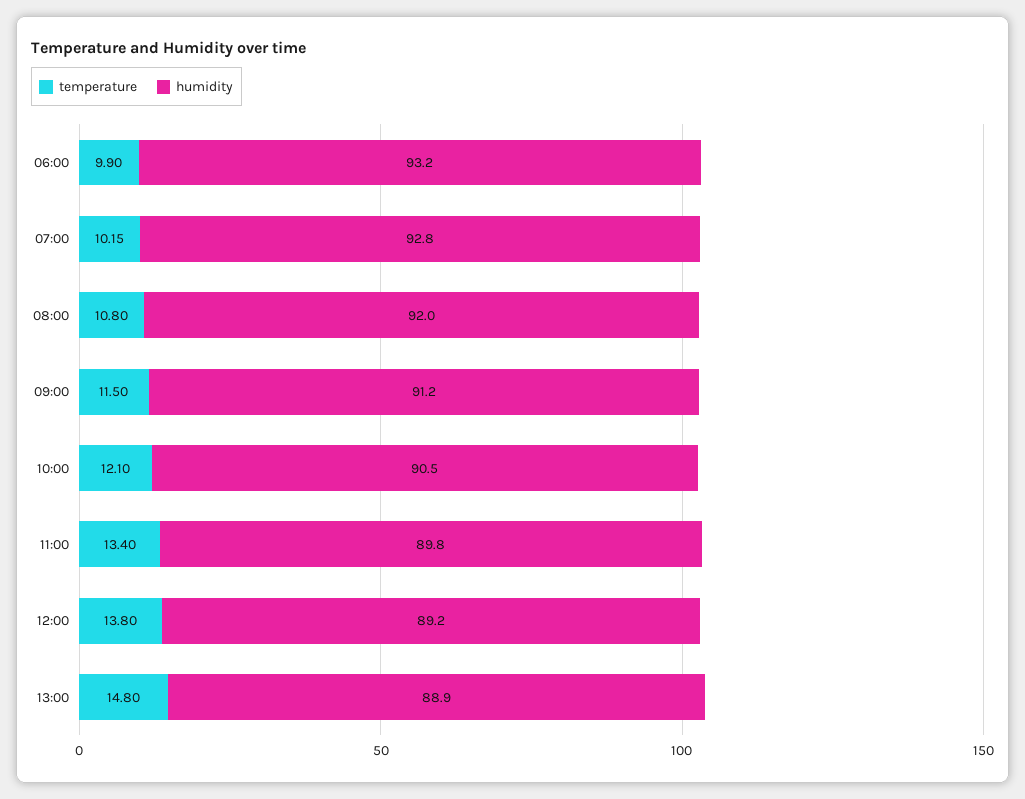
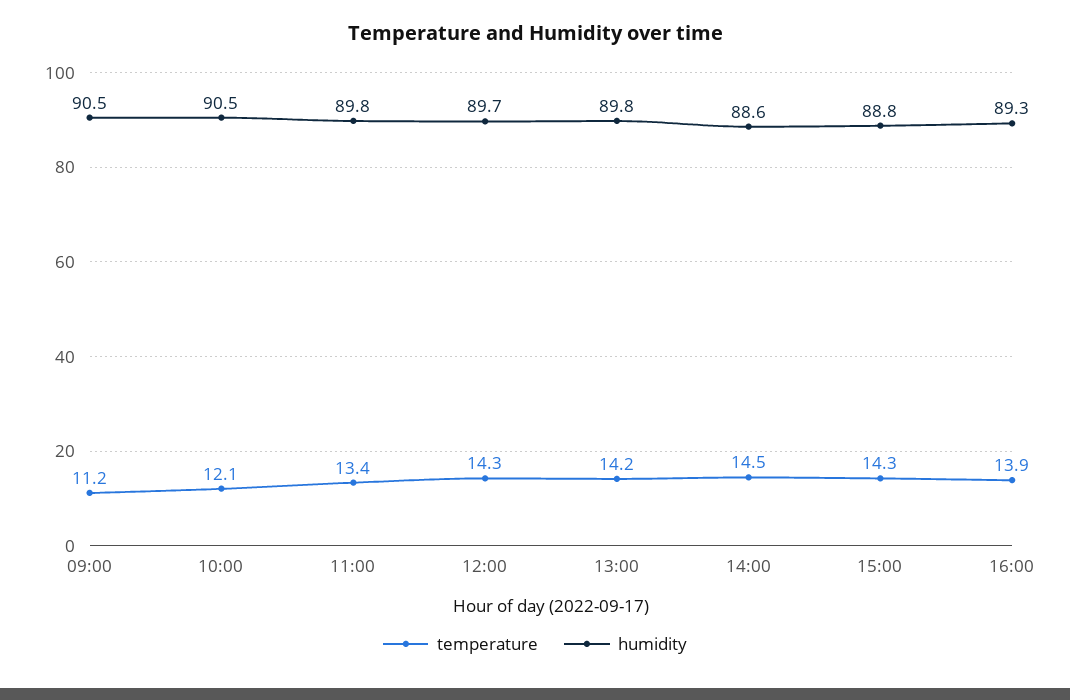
temperature, 06:00: 9.9 -> none
humidity, 06:00: 93.2 -> none
temperature, 07:00: 10.15 -> none
humidity, 07:00: 92.8 -> none
temperature, 08:00: 10.8 -> none
humidity, 08:00: 92 -> none
temperature, 09:00: 11.5 -> 11.2
humidity, 09:00: 91.2 -> 90.5
temperature, 12:00: 13.8 -> 14.3
humidity, 12:00: 89.2 -> 89.7
temperature, 13:00: 14.8 -> 14.2
humidity, 13:00: 88.9 -> 89.8
temperature, 14:00: none -> 14.5
humidity, 14:00: none -> 88.6
temperature, 15:00: none -> 14.3
humidity, 15:00: none -> 88.8
temperature, 16:00: none -> 13.9
humidity, 16:00: none -> 89.3

